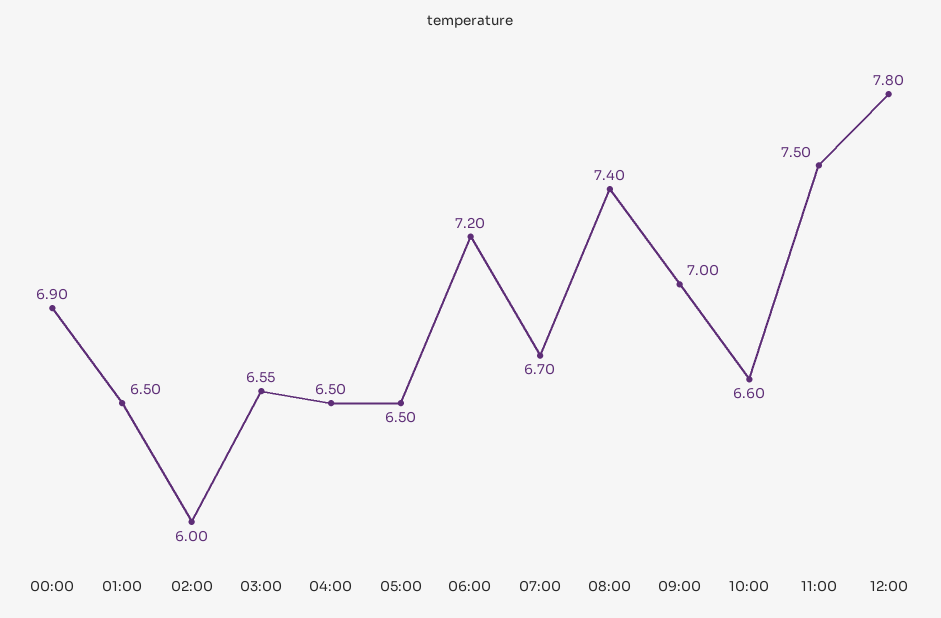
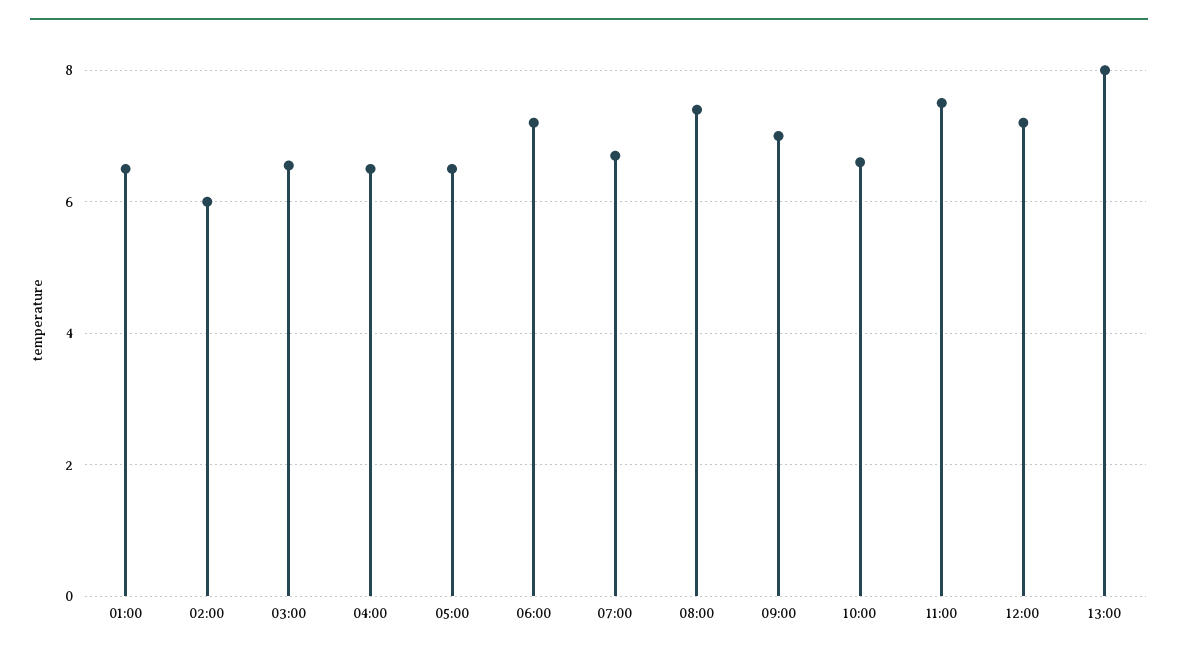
00:00: 6.9 -> none
12:00: 7.8 -> 7.2
13:00: none -> 8

